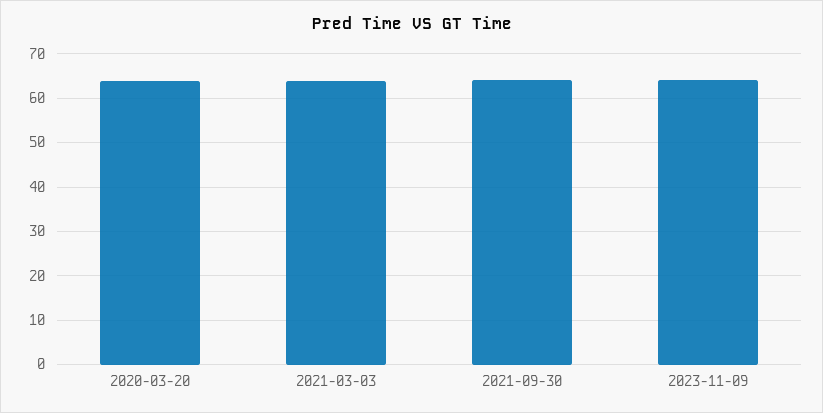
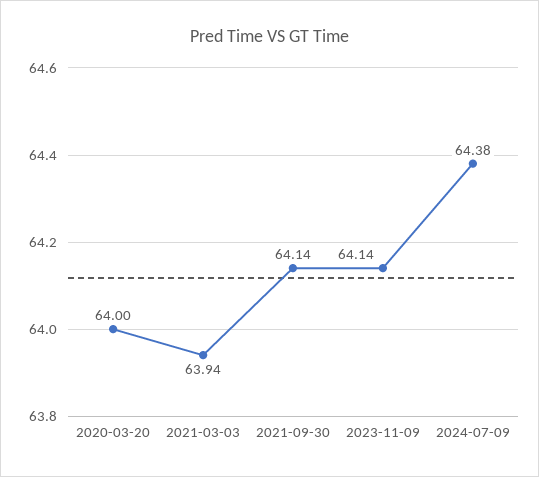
2024-07-09: none -> 64.38

